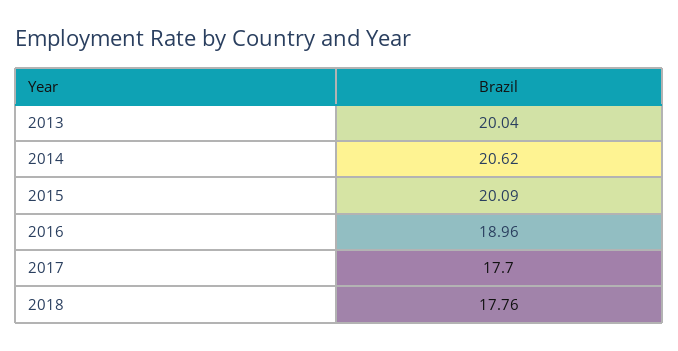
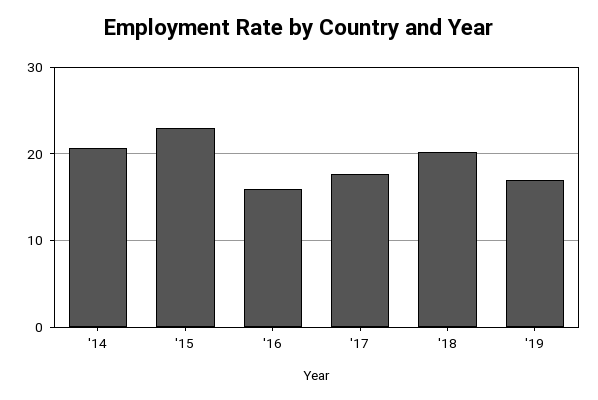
2013: 20.04 -> none
2015: 20.09 -> 23
2016: 18.96 -> 16
2018: 17.76 -> 20
'19: none -> 17

